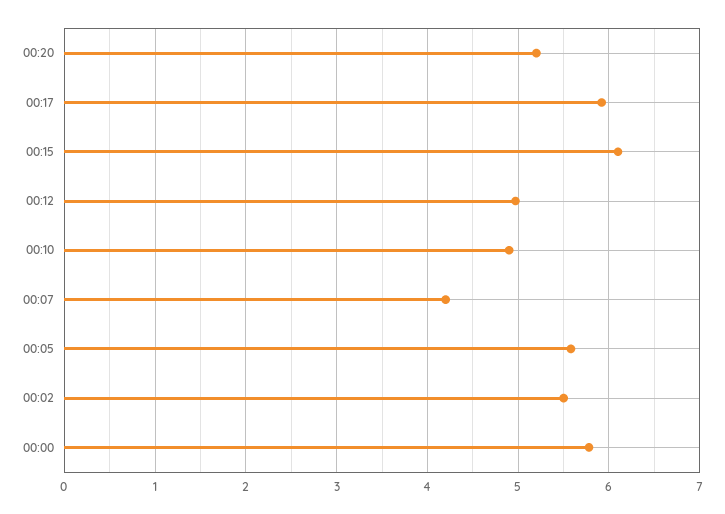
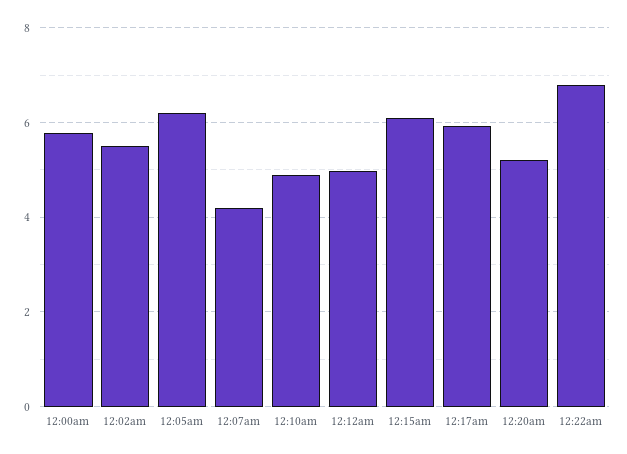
00:05: 5.6 -> 6.2
12:22am: none -> 6.8

